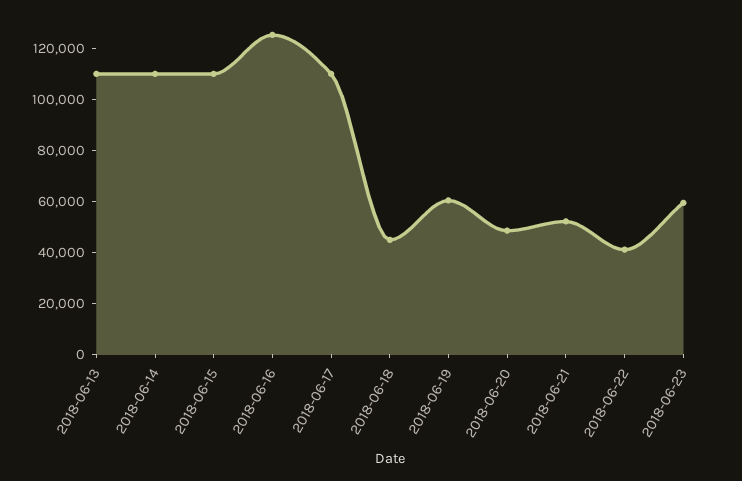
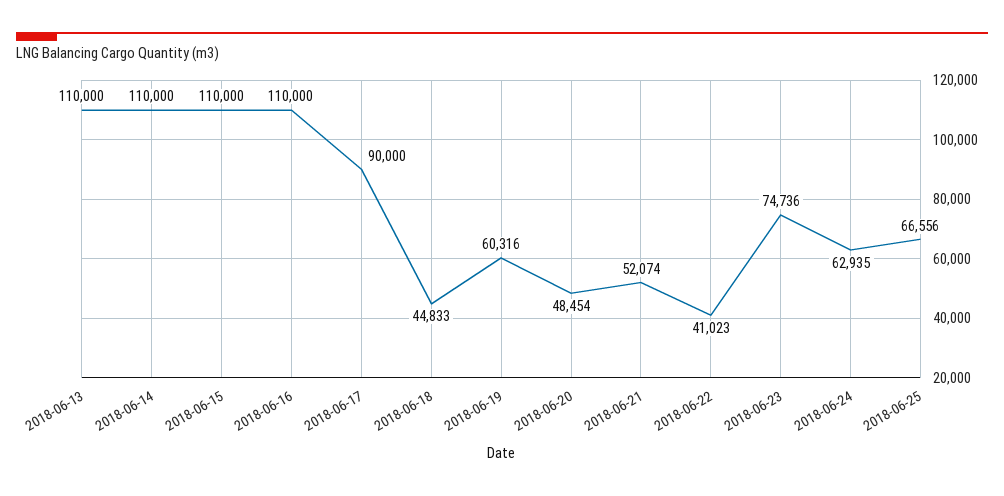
2018-06-16: 125000 -> 110000
2018-06-17: 110000 -> 90000
2018-06-23: 60000 -> 74736
2018-06-24: none -> 62935
2018-06-25: none -> 66556

